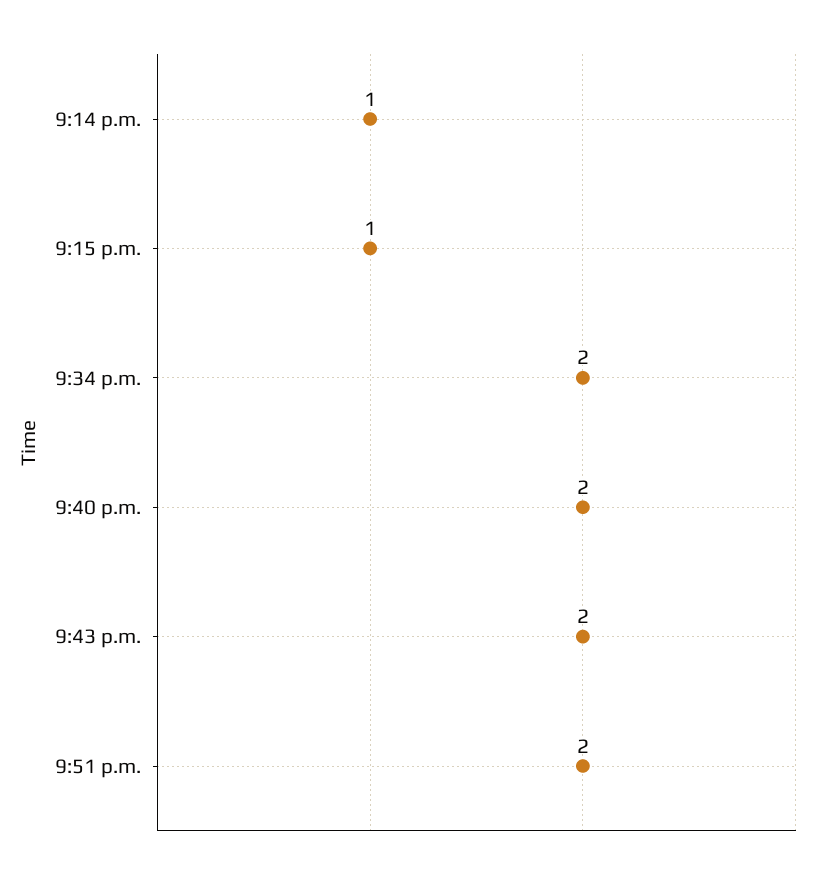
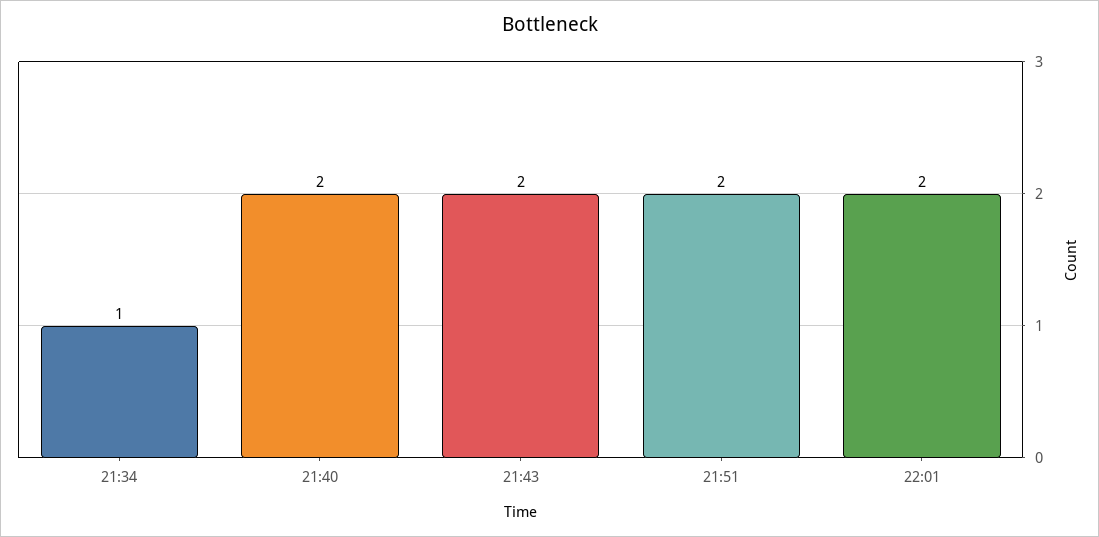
9:14 p.m.: 1 -> none
9:15 p.m.: 1 -> none
9:34 p.m.: 2 -> 1
22:01: none -> 2

